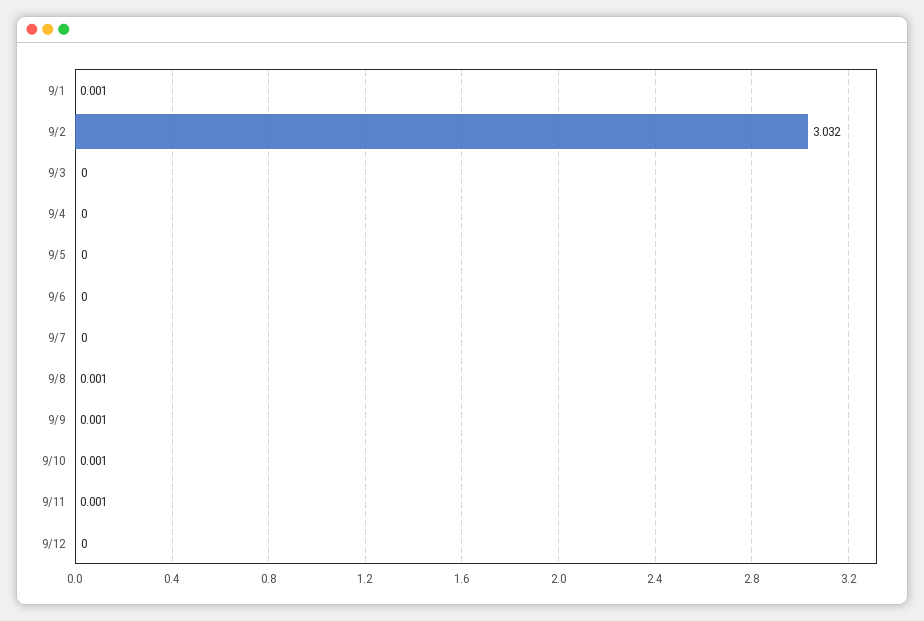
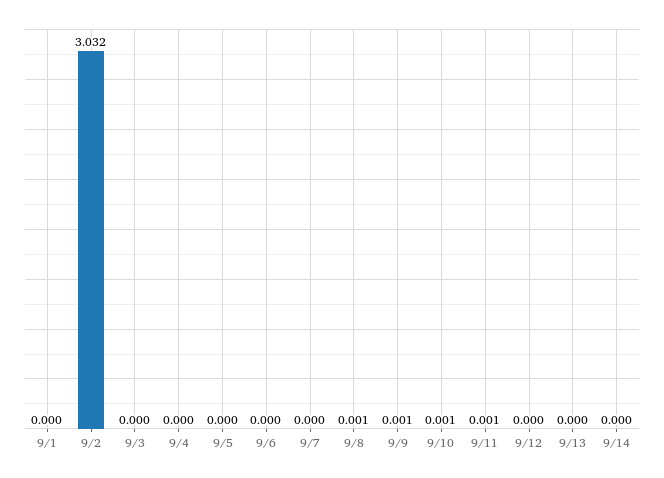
9/1: 0.001 -> 0
9/13: none -> 0
9/14: none -> 0

